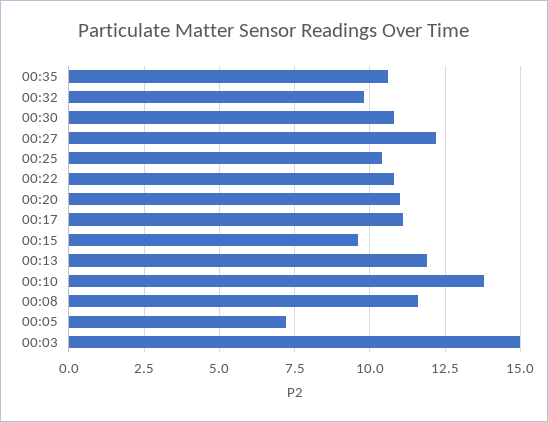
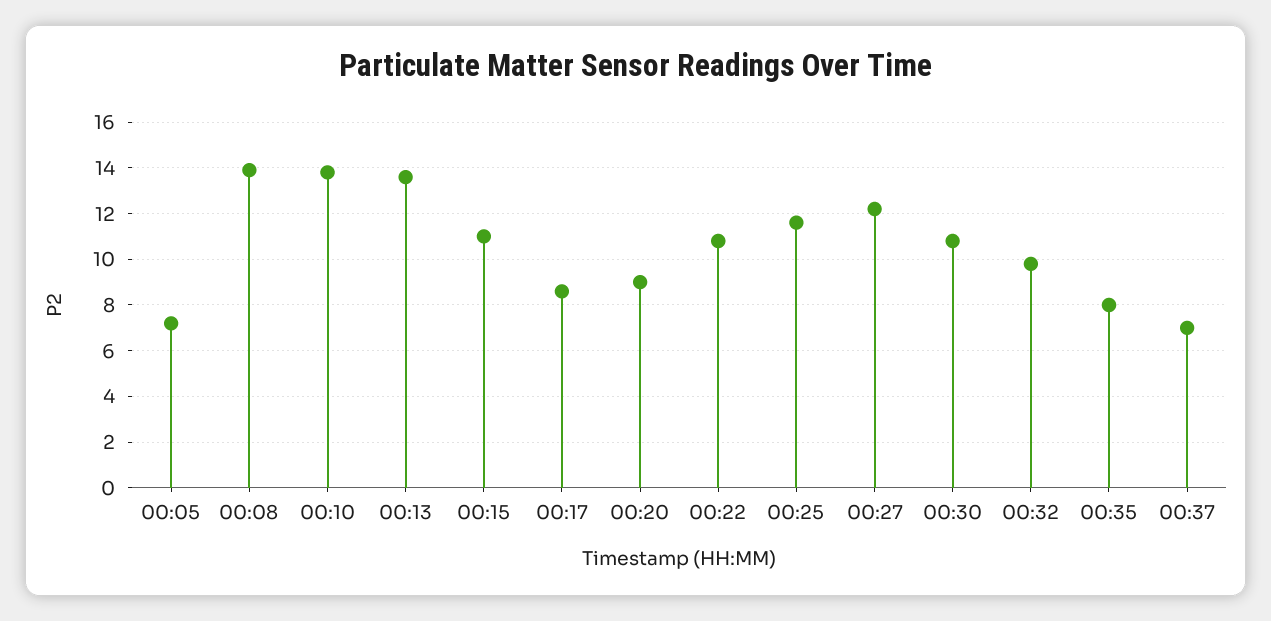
00:35: 10.5 -> 8
00:25: 10.5 -> 11.5
00:20: 11 -> 9
00:17: 11 -> 8.5
00:15: 9.5 -> 11
00:13: 12 -> 13.5
00:08: 11.5 -> 14
00:03: 15 -> none
00:37: none -> 7

